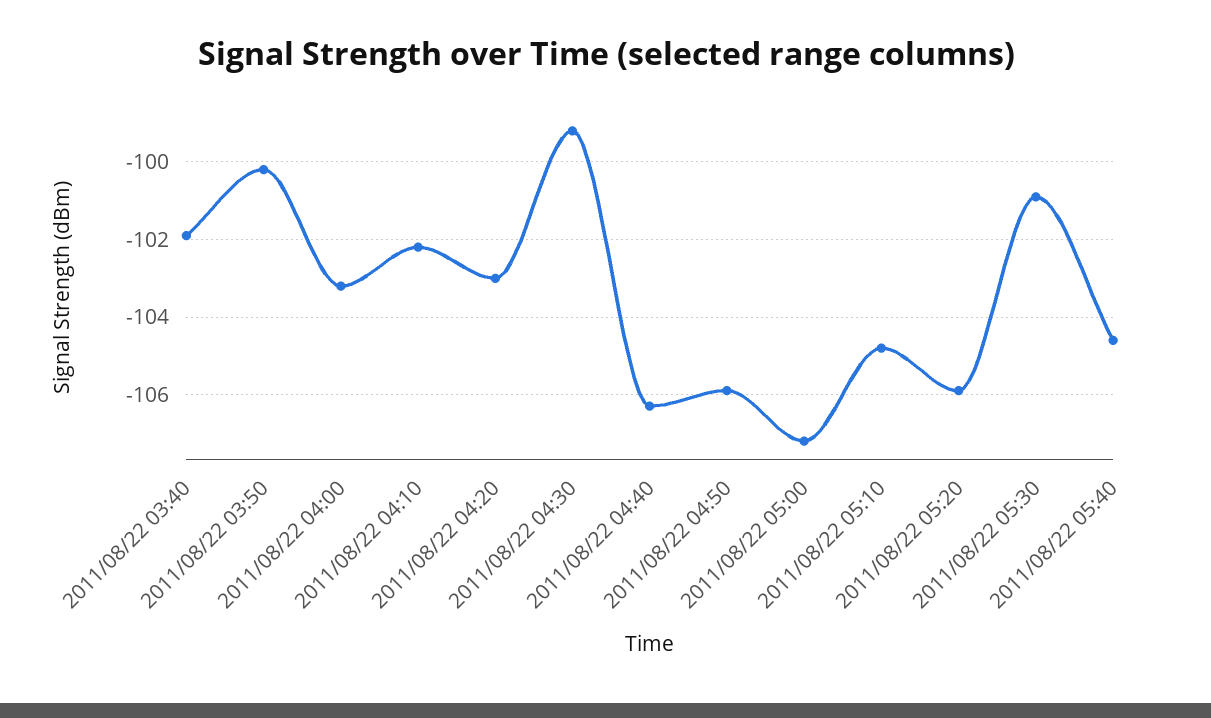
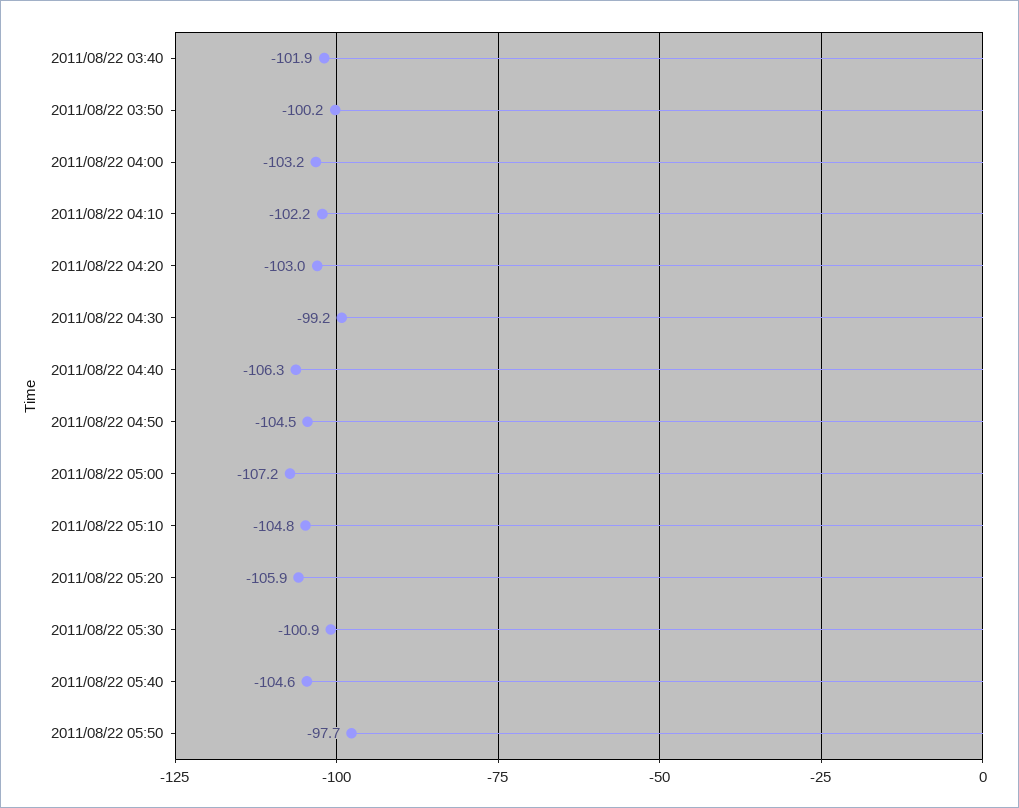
2011/08/22 04:50: -106 -> -104.5
2011/08/22 05:50: none -> -97.7

